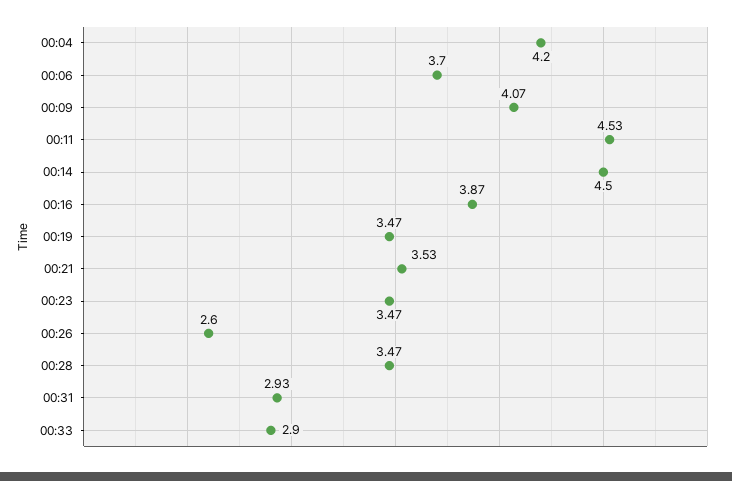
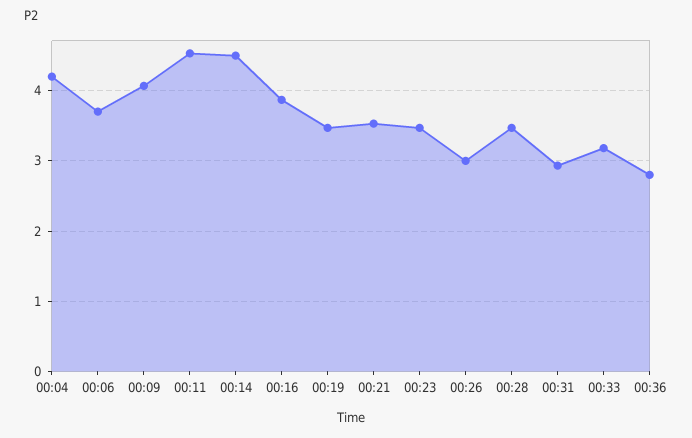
00:26: 2.6 -> 3
00:33: 2.9 -> 3.2
00:36: none -> 2.8

